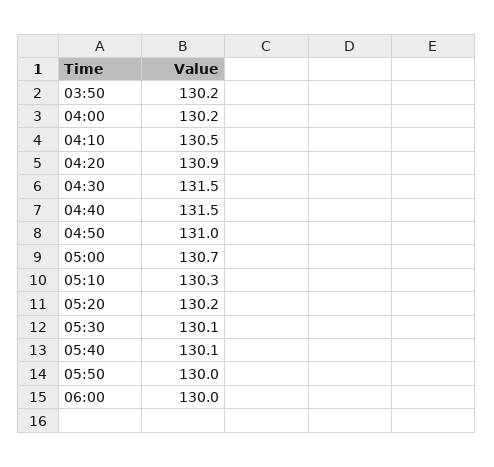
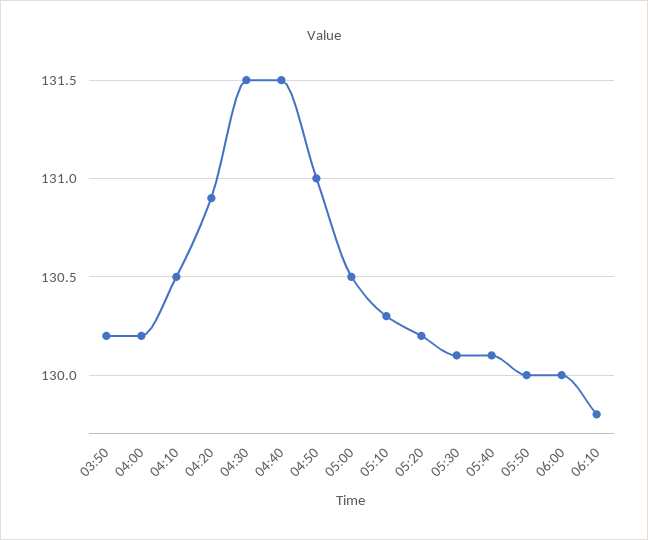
05:00: 130.7 -> 130.5
06:10: none -> 129.8

